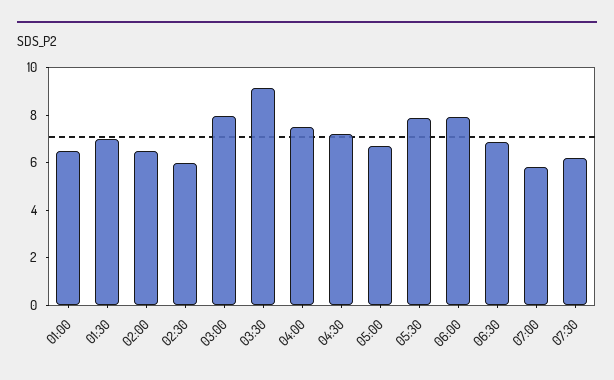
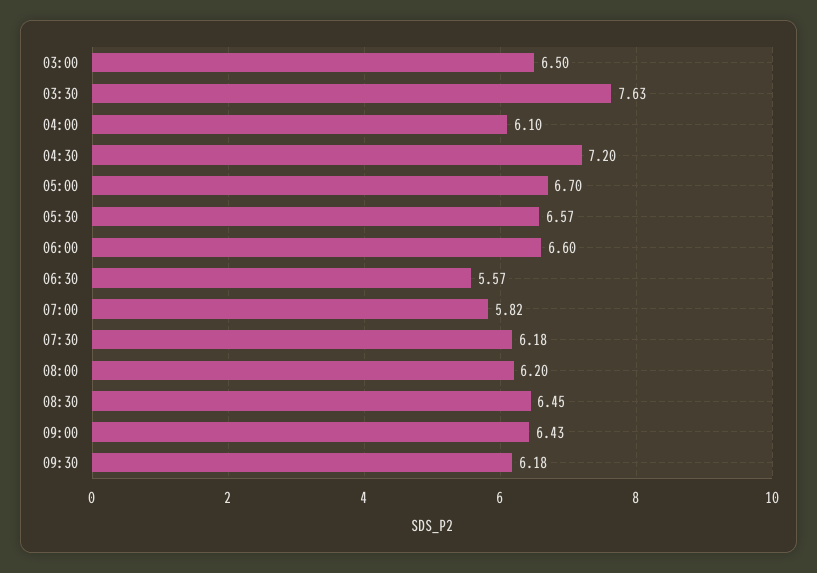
01:00: 6.5 -> none
01:30: 7 -> none
02:00: 6.5 -> none
02:30: 6 -> none
03:00: 8 -> 6.5
03:30: 9 -> 7.63
04:00: 7.5 -> 6.1
05:30: 8 -> 6.57
06:00: 8 -> 6.6
06:30: 7 -> 5.57
08:00: none -> 6.2
08:30: none -> 6.45
09:00: none -> 6.43
09:30: none -> 6.18

